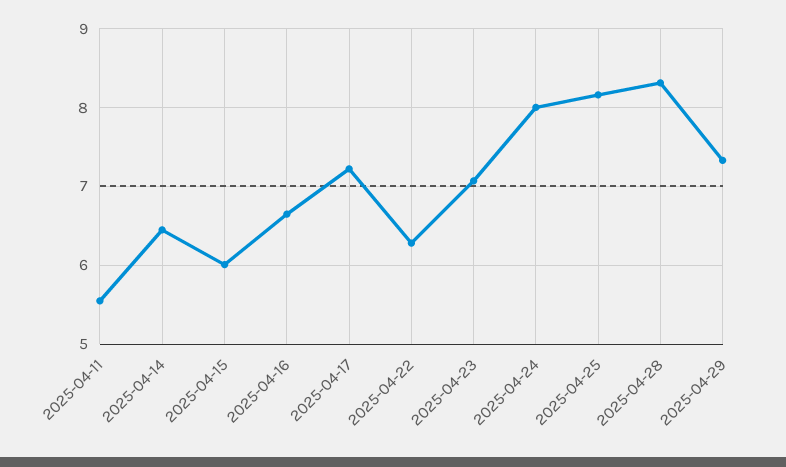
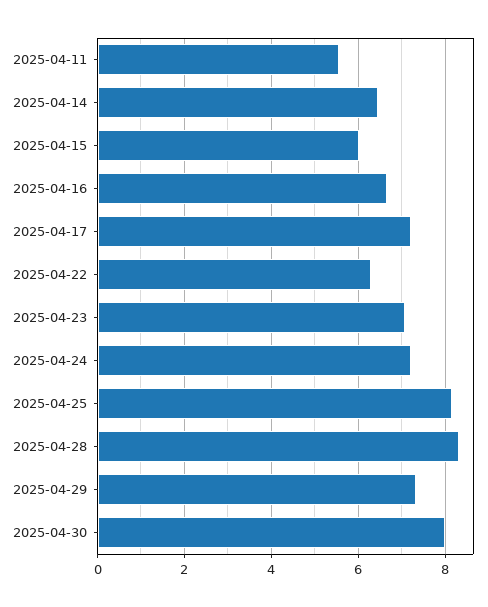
2025-04-24: 8 -> 7.2
2025-04-30: none -> 8

